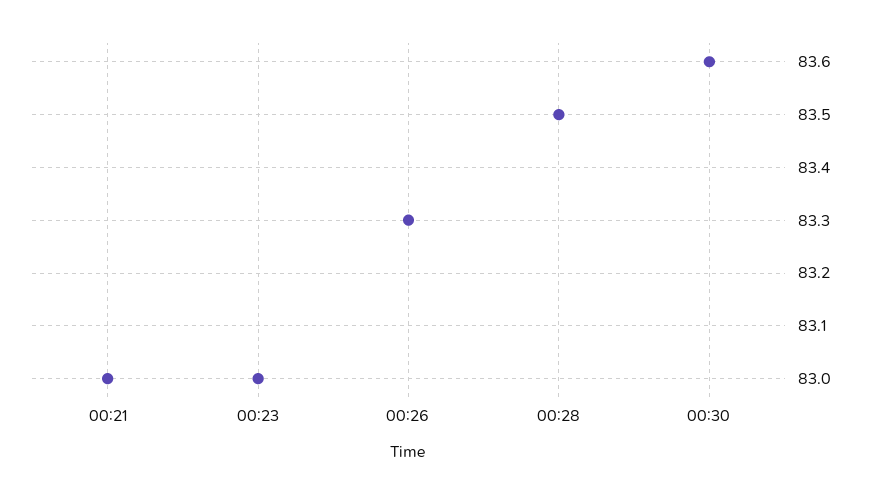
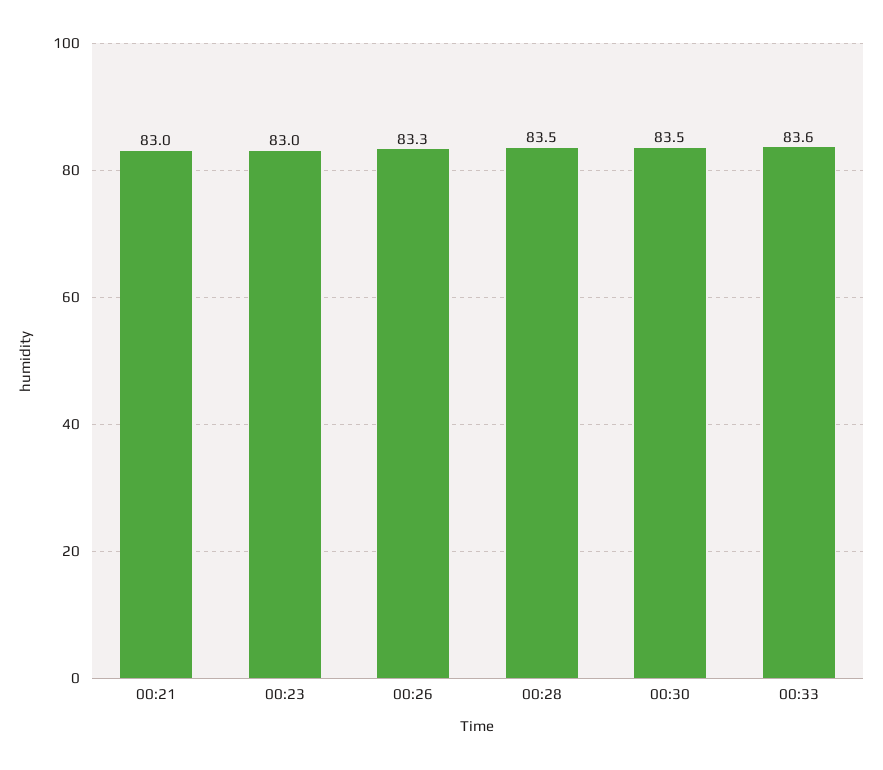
00:30: 83.6 -> 83.5
00:33: none -> 83.6

